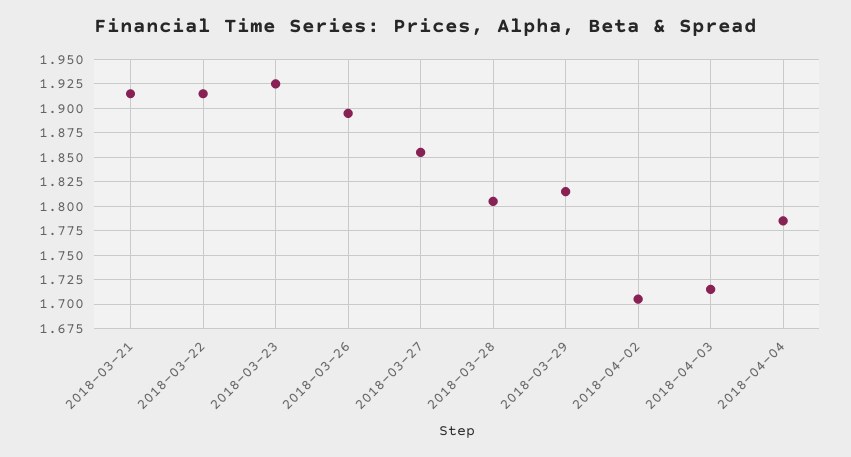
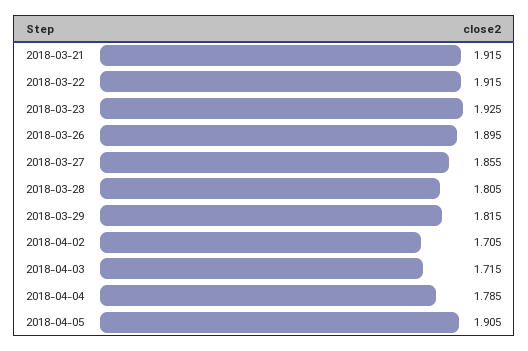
2018-04-05: none -> 1.905

